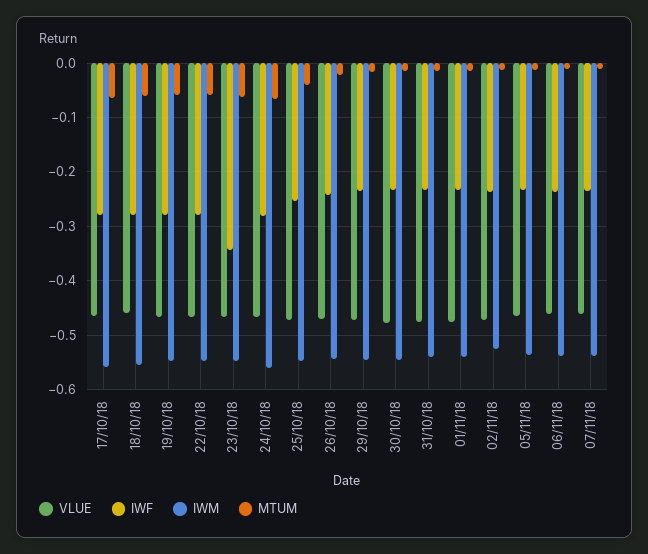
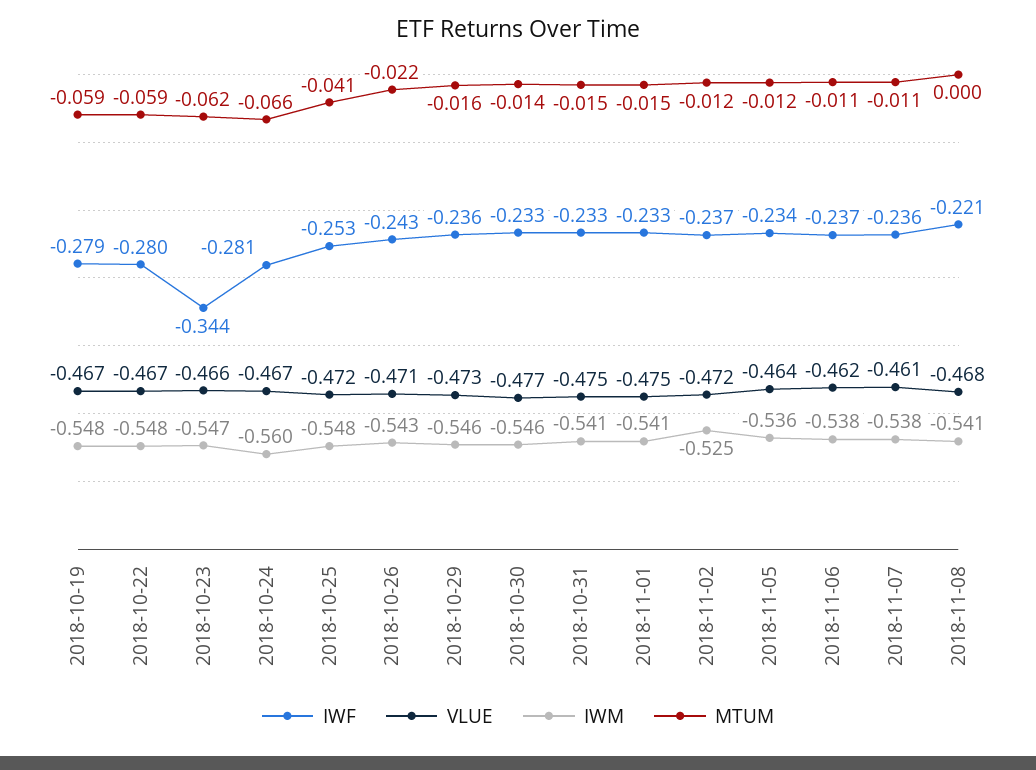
VLUE, 17/10/18: -0.46 -> none
IWF, 17/10/18: -0.28 -> none
IWM, 17/10/18: -0.56 -> none
MTUM, 17/10/18: -0.06 -> none
VLUE, 18/10/18: -0.46 -> none
IWF, 18/10/18: -0.28 -> none
IWM, 18/10/18: -0.56 -> none
MTUM, 18/10/18: -0.06 -> none
IWF, 2018-11-08: none -> -0.221
VLUE, 2018-11-08: none -> -0.468
IWM, 2018-11-08: none -> -0.541
MTUM, 2018-11-08: none -> 0

